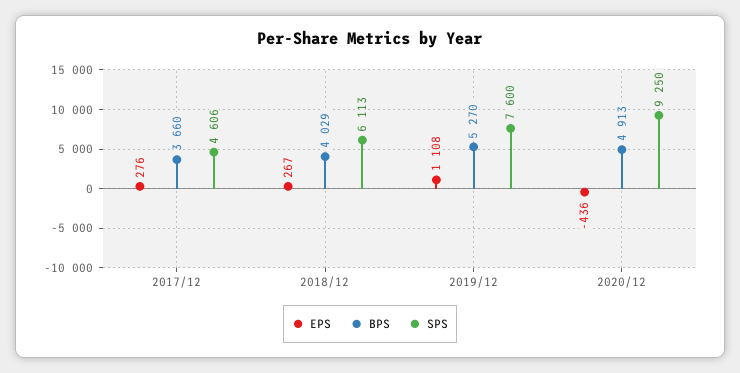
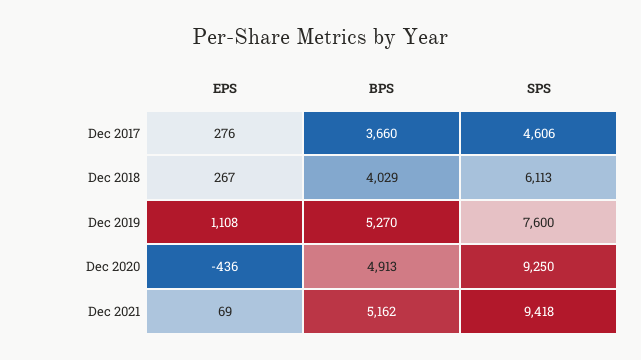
EPS, Dec 2021: none -> 69
BPS, Dec 2021: none -> 5162
SPS, Dec 2021: none -> 9418

